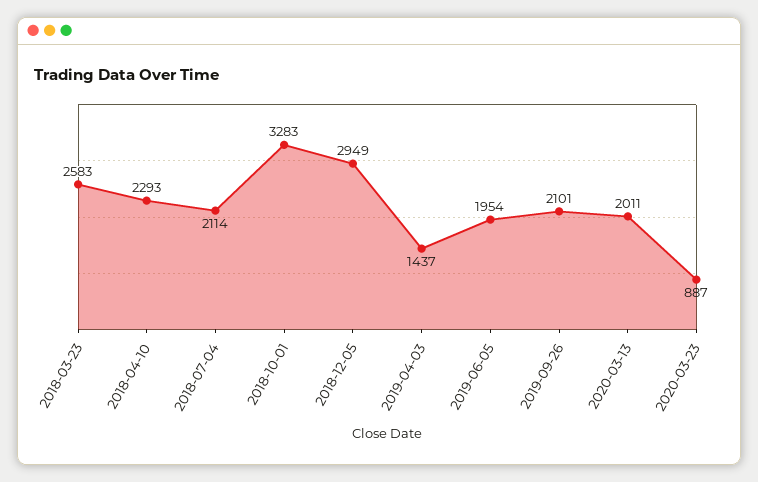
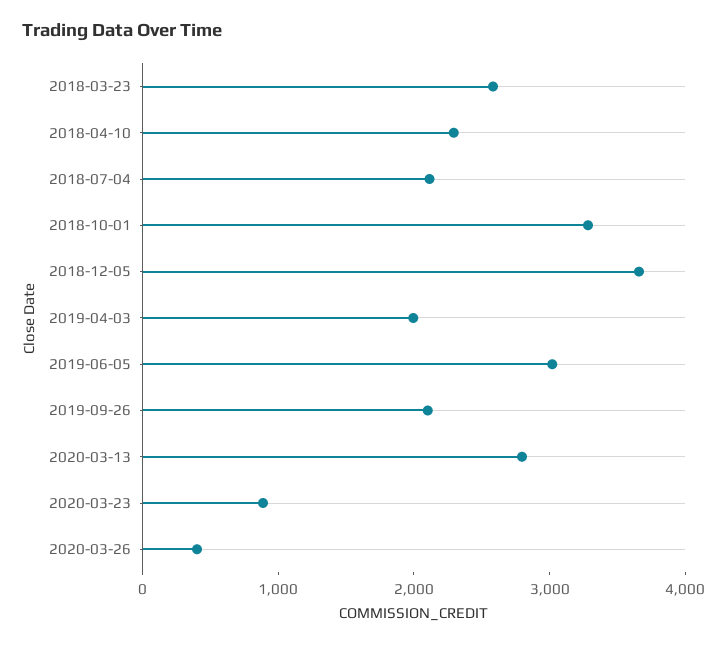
2018-12-05: 2949 -> 3600
2019-04-03: 1437 -> 2000
2019-06-05: 1954 -> 3000
2020-03-13: 2011 -> 2800
2020-03-26: none -> 400

